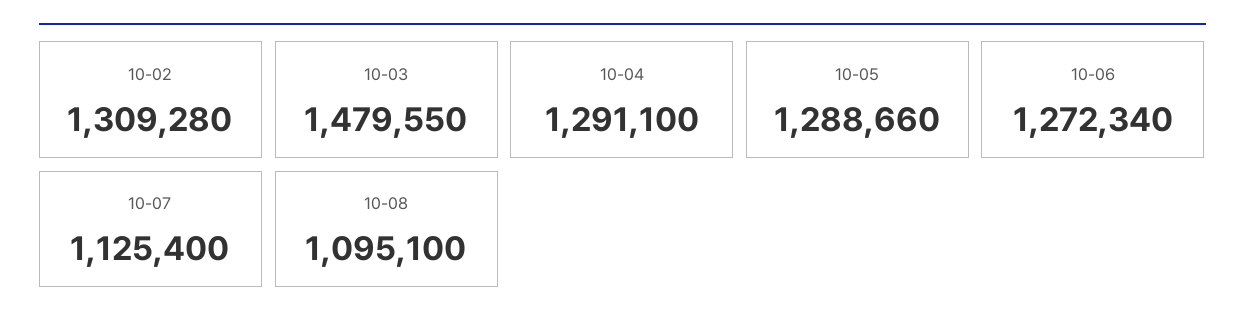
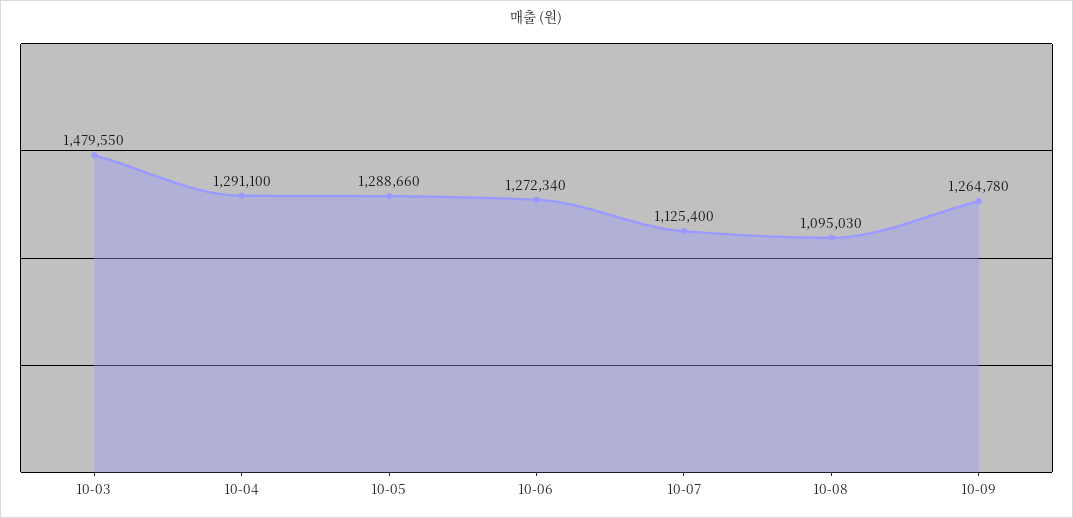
10-02: 1309280 -> none
10-08: 1095100 -> 1095030
10-09: none -> 1264780

